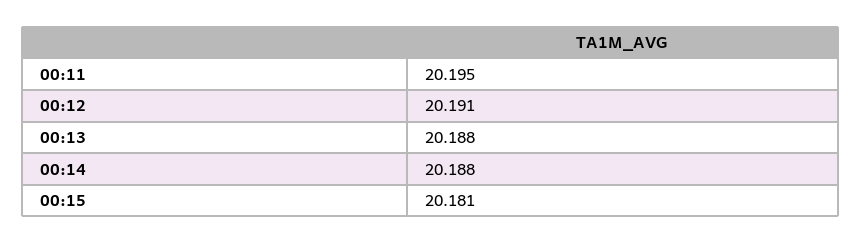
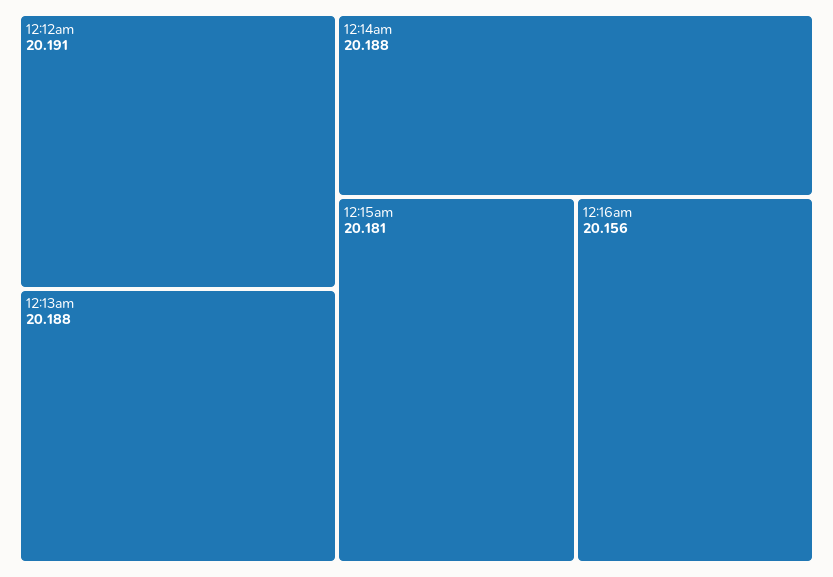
00:11: 20.195 -> none
12:16am: none -> 20.156

